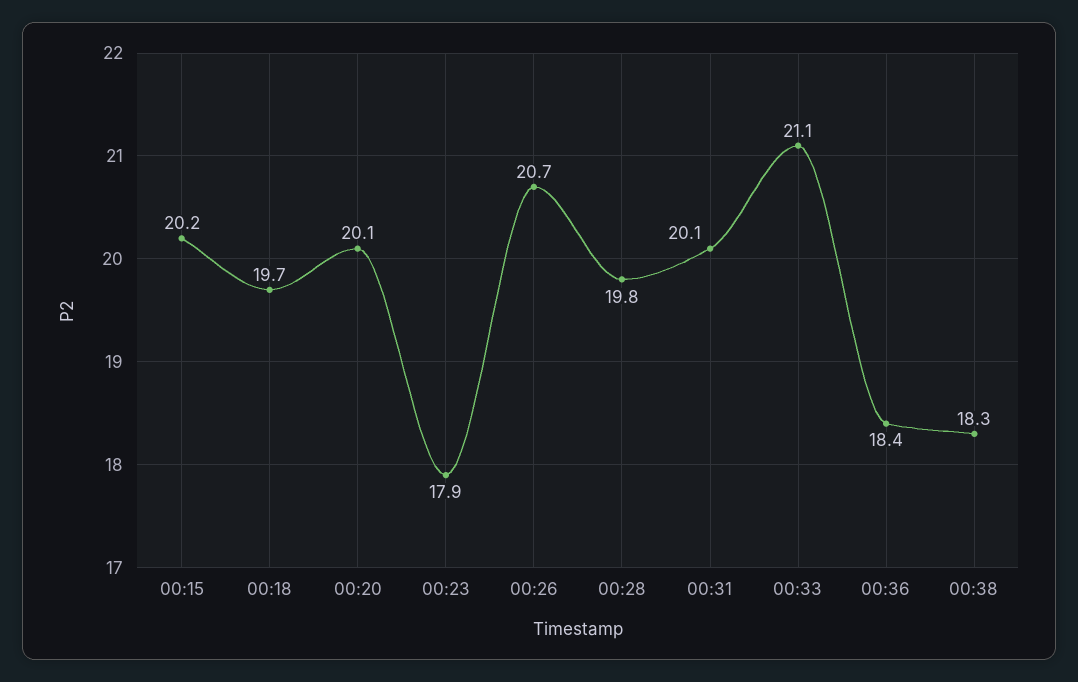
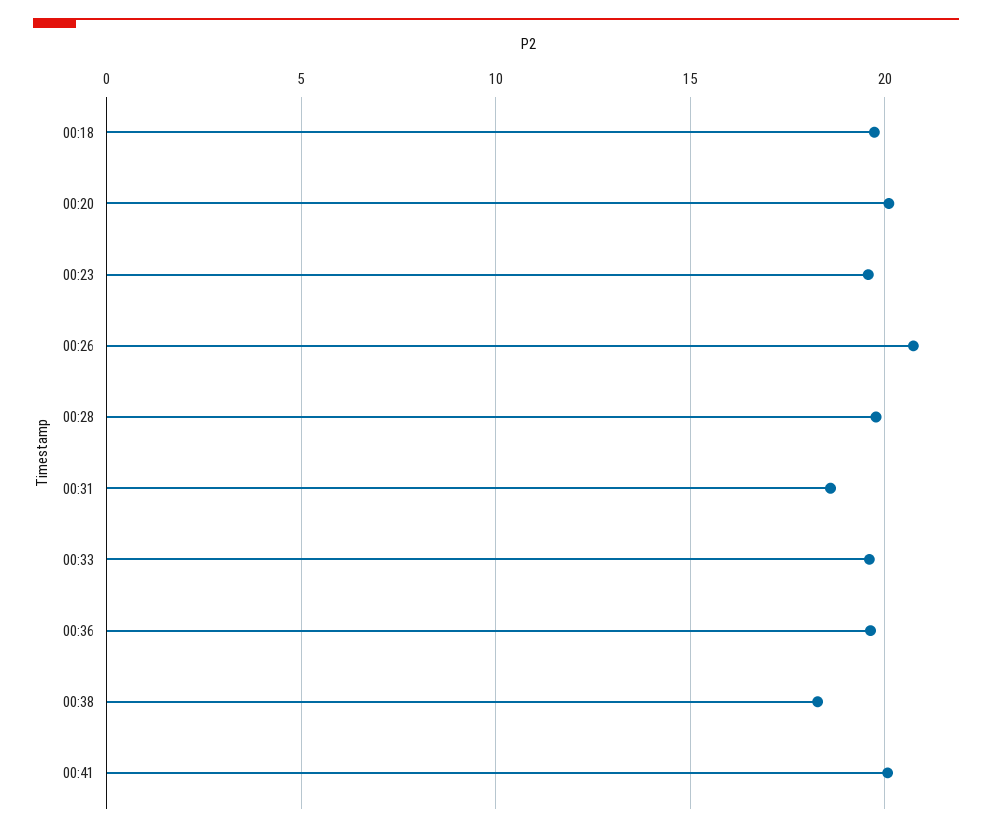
00:15: 20.2 -> none
00:23: 17.9 -> 19.5
00:31: 20.1 -> 18.5
00:33: 21.1 -> 19.5
00:36: 18.4 -> 19.5
00:41: none -> 20

